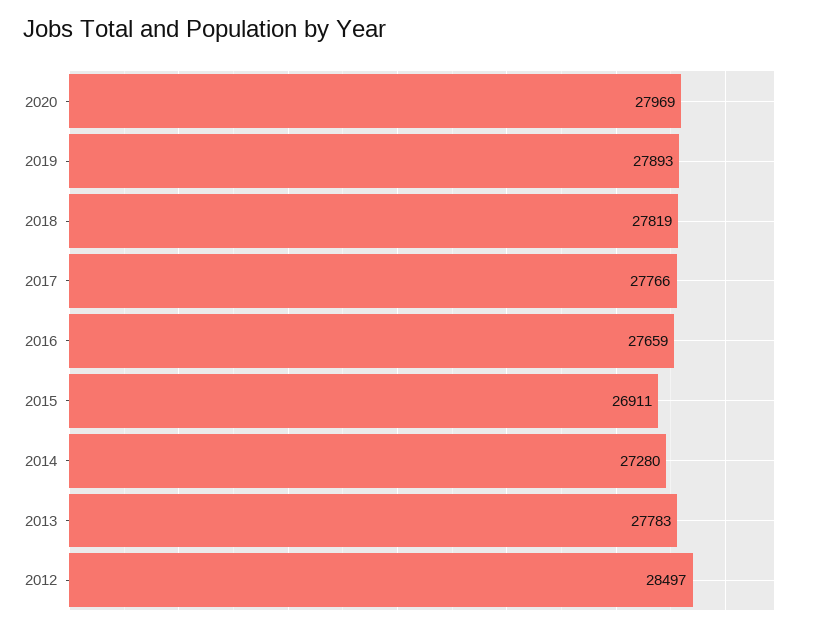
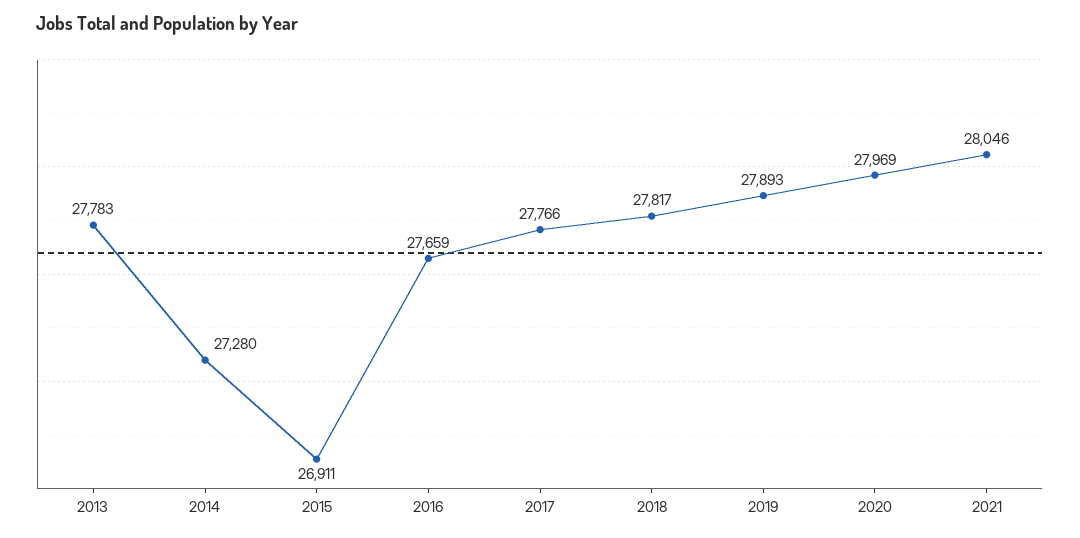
2018: 27819 -> 27817
2012: 28497 -> none
2021: none -> 28046

